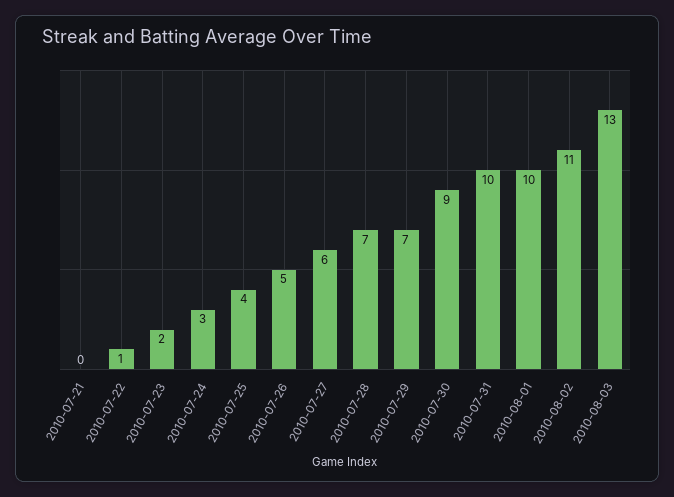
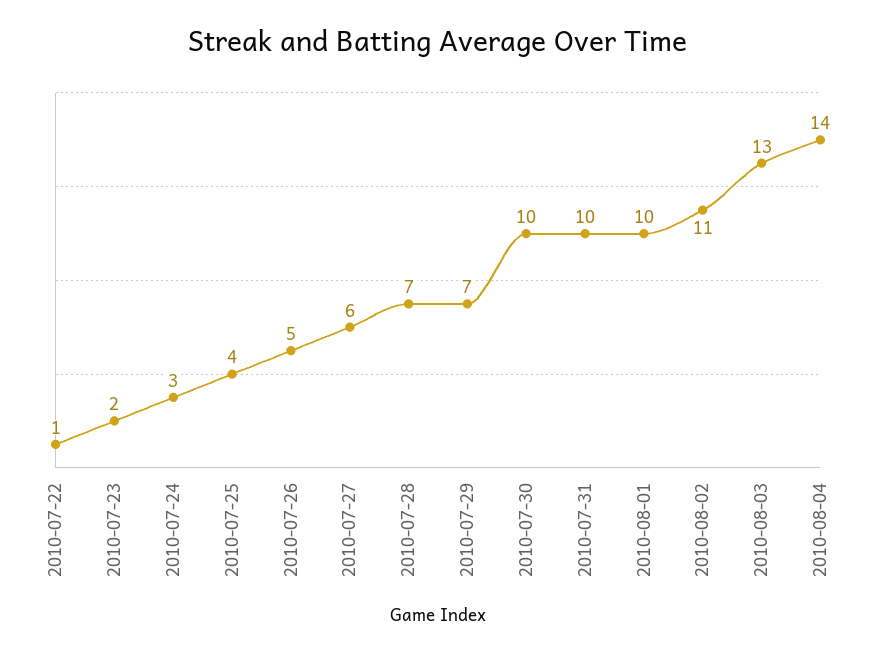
2010-07-21: 0 -> none
2010-07-30: 9 -> 10
2010-08-04: none -> 14

